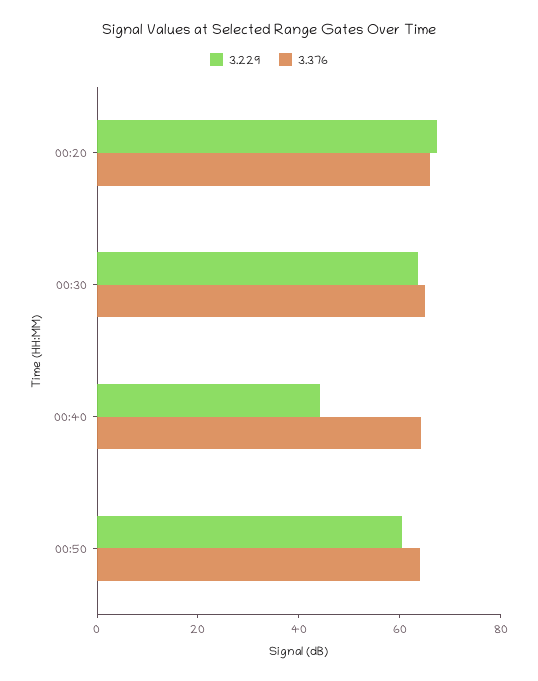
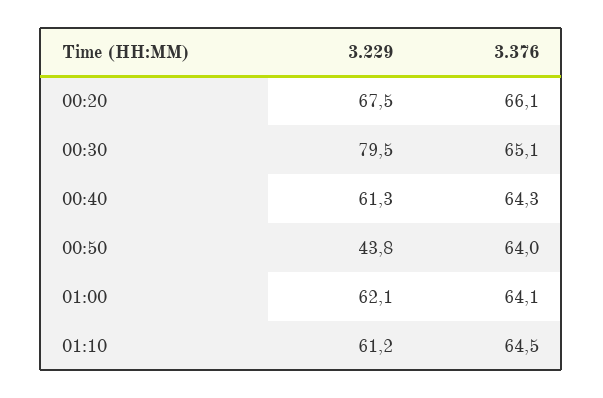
3.229, 00:30: 65 -> 79.5
3.229, 00:40: 45 -> 61.3
3.229, 00:50: 60 -> 43.8
3.229, 01:00: none -> 62.1
3.376, 01:00: none -> 64.1
3.229, 01:10: none -> 61.2
3.376, 01:10: none -> 64.5

